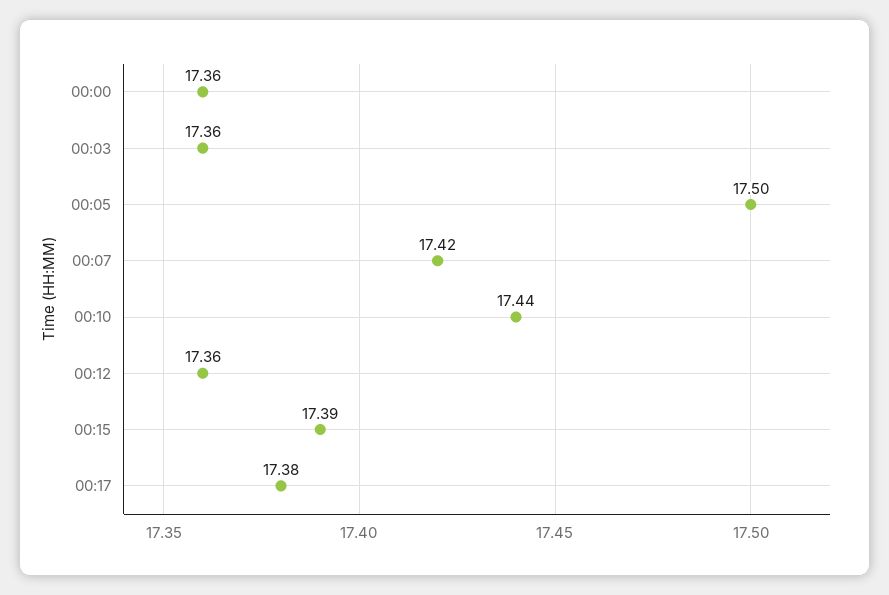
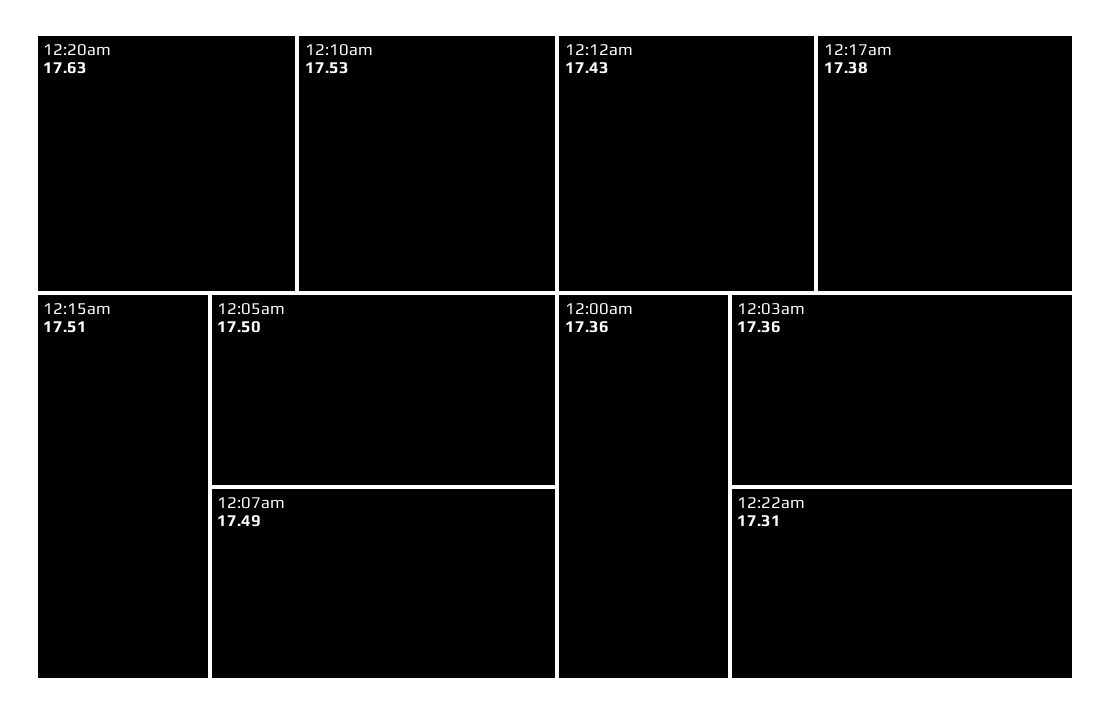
00:07: 17.42 -> 17.49
00:10: 17.44 -> 17.53
00:12: 17.36 -> 17.43
00:15: 17.39 -> 17.51
12:20am: none -> 17.63
12:22am: none -> 17.31

